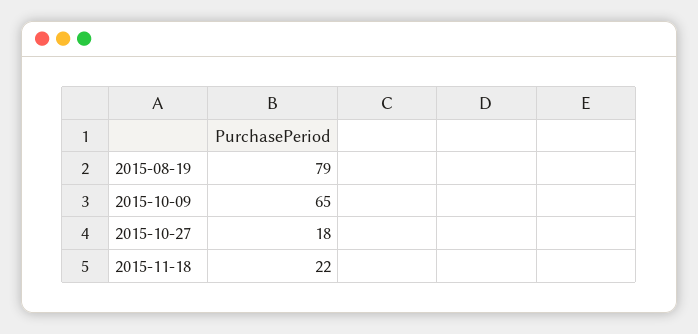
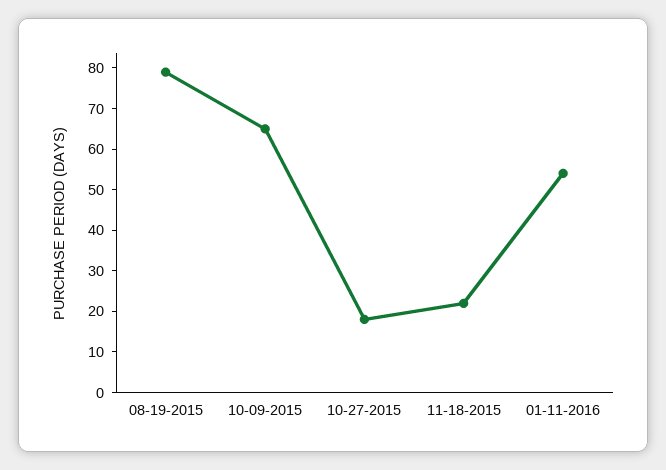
01-11-2016: none -> 55

